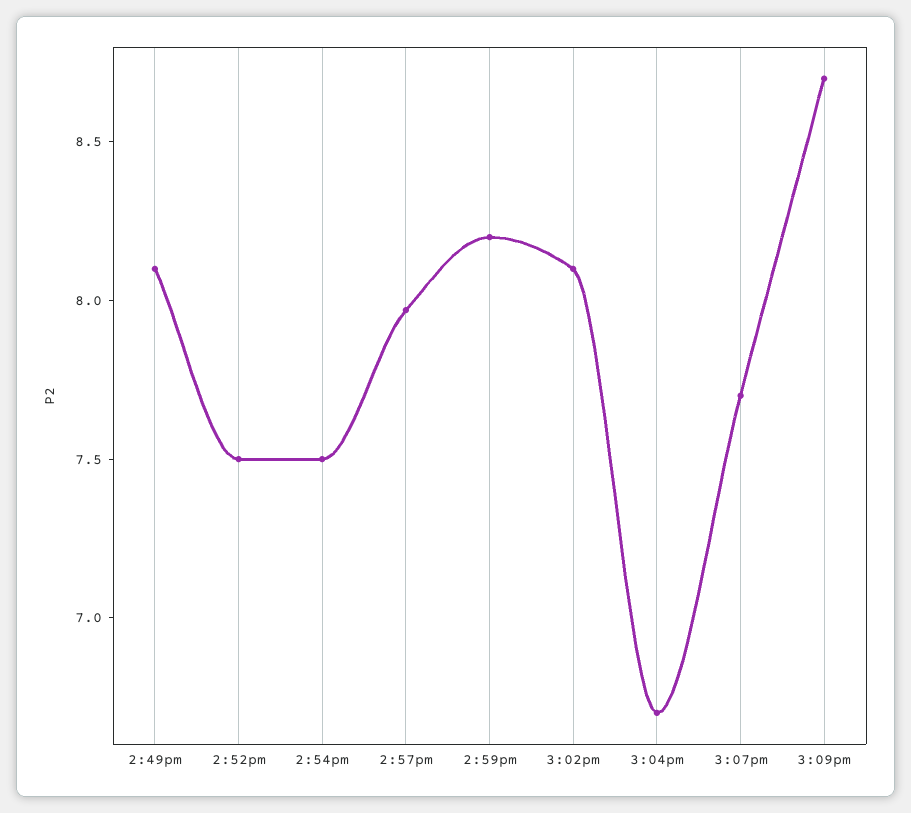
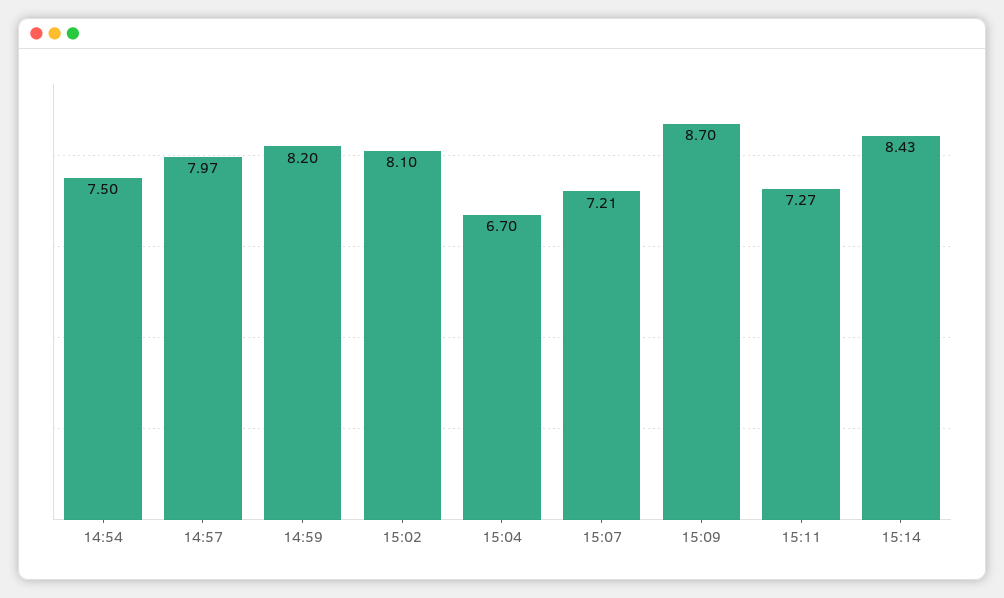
2:49pm: 8.1 -> none
2:52pm: 7.5 -> none
3:07pm: 7.7 -> 7.21
15:11: none -> 7.27
15:14: none -> 8.43

